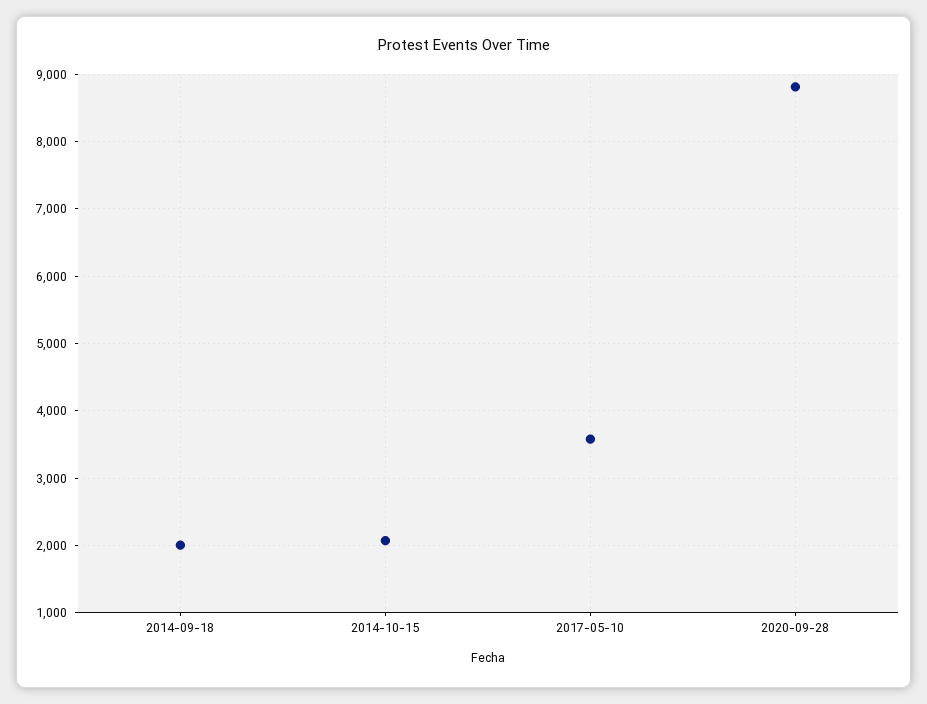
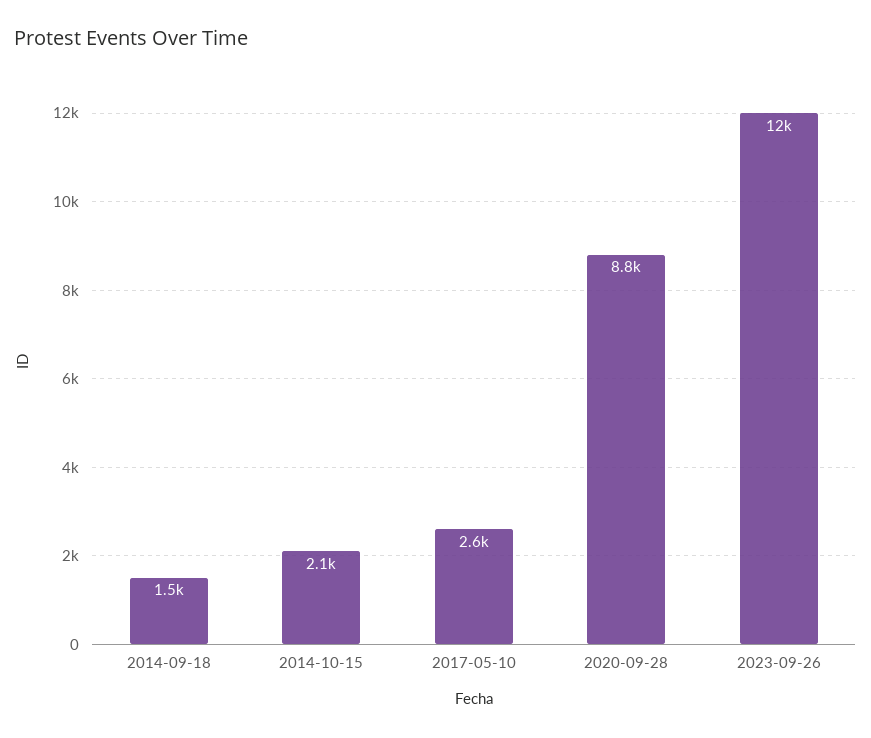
2014-09-18: 2000 -> 1500
2017-05-10: 3600 -> 2600
2023-09-26: none -> 12000

